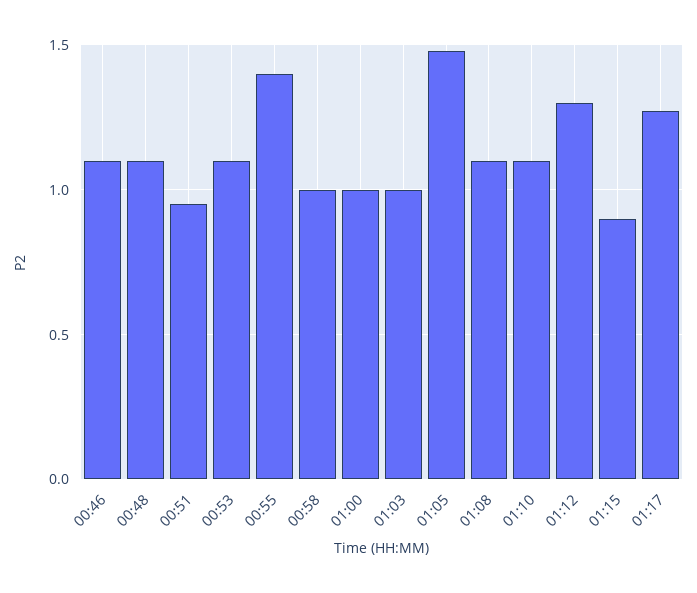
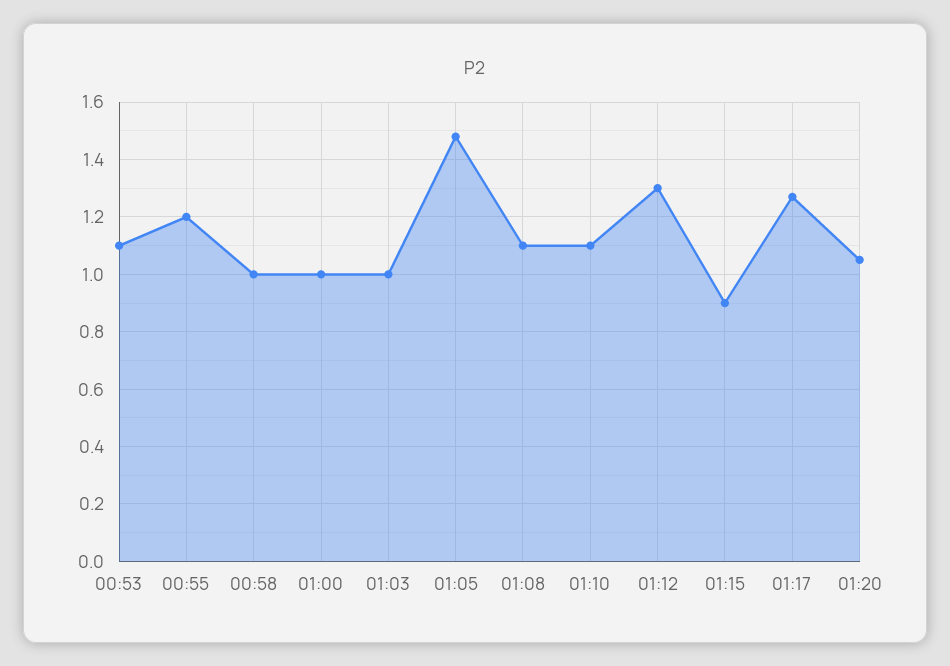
00:46: 1.1 -> none
00:48: 1.1 -> none
00:51: 0.95 -> none
00:55: 1.4 -> 1.2
01:20: none -> 1.05

